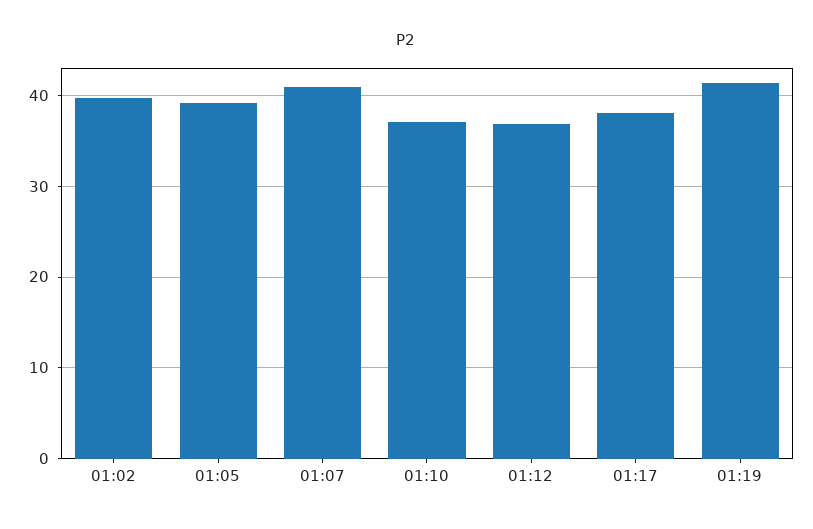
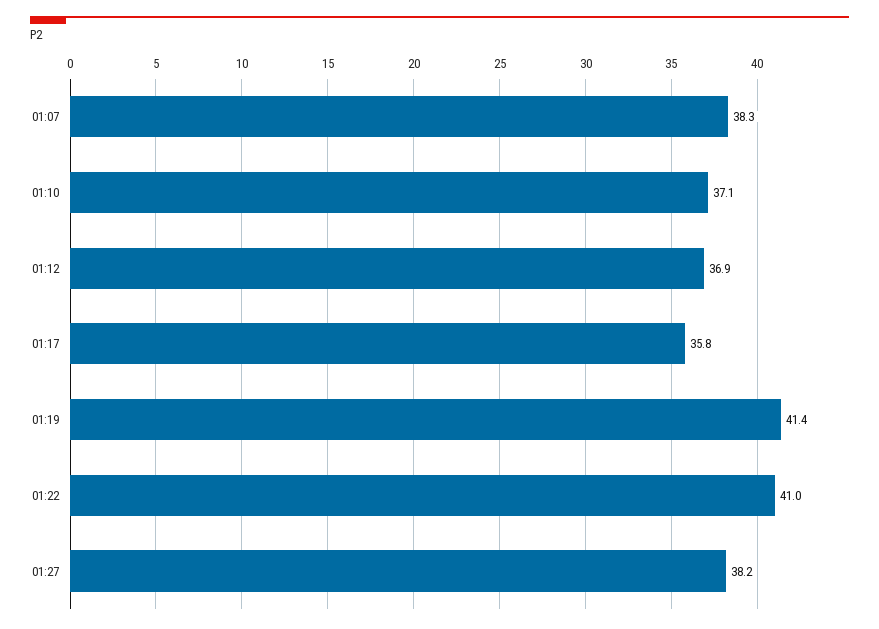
01:02: 40 -> none
01:05: 39 -> none
01:07: 41 -> 38.3
01:17: 38 -> 35.8
01:22: none -> 41
01:27: none -> 38.2

